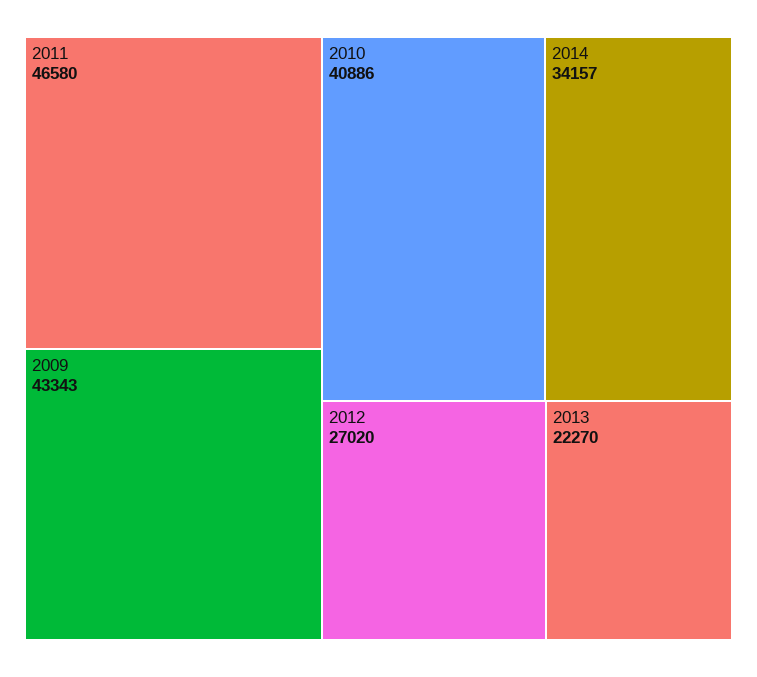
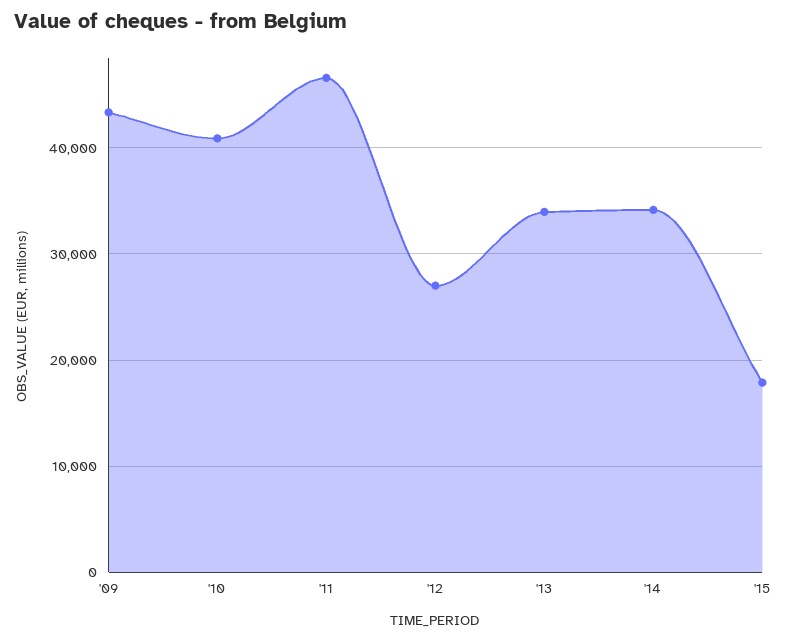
2013: 22270 -> 34000
'15: none -> 18000

